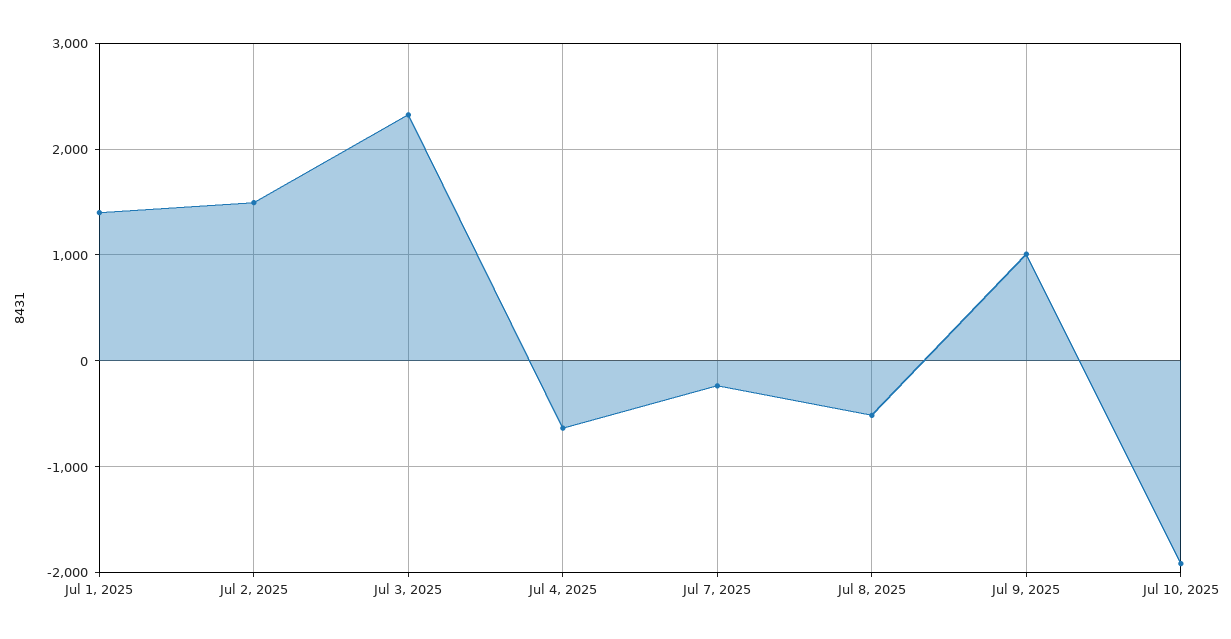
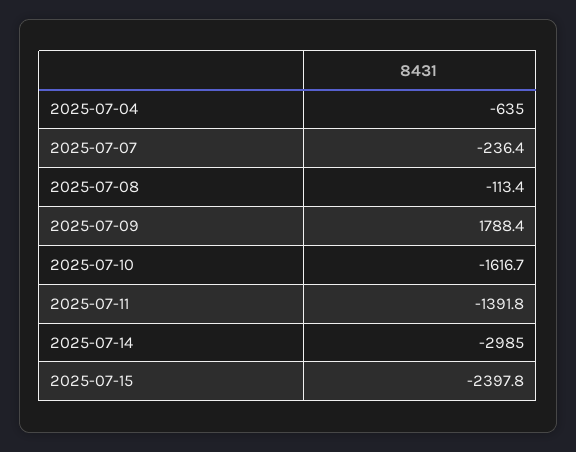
Jul 1, 2025: 1400 -> none
Jul 2, 2025: 1500 -> none
Jul 3, 2025: 2300 -> none
Jul 8, 2025: -500 -> -113.4
Jul 9, 2025: 1000 -> 1788.4
Jul 10, 2025: -1900 -> -1616.7
2025-07-11: none -> -1391.8
2025-07-14: none -> -2985
2025-07-15: none -> -2397.8

